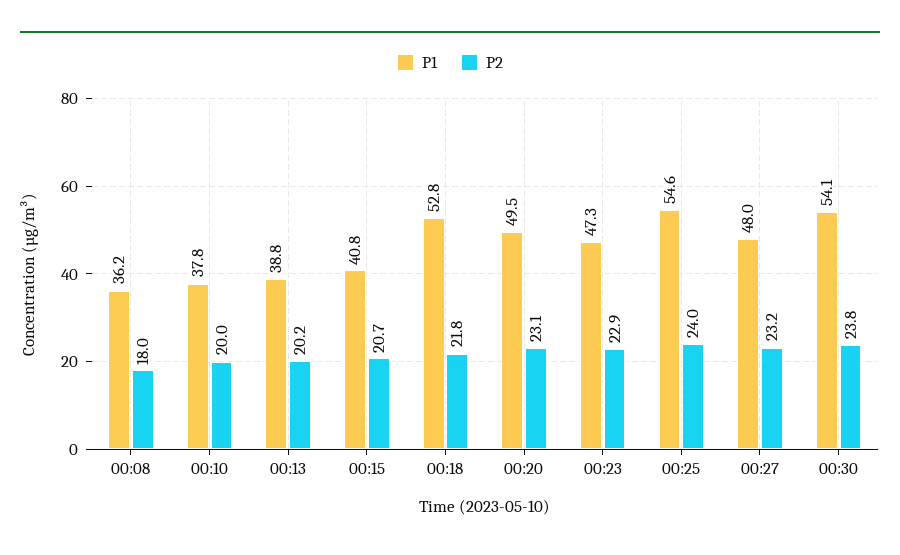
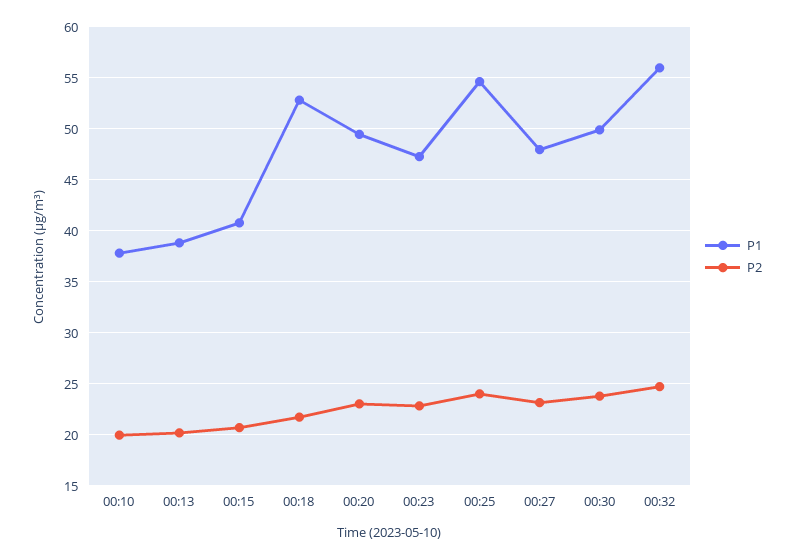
P1, 00:08: 36.2 -> none
P2, 00:08: 18 -> none
P1, 00:30: 54.1 -> 50
P1, 00:32: none -> 56
P2, 00:32: none -> 25

